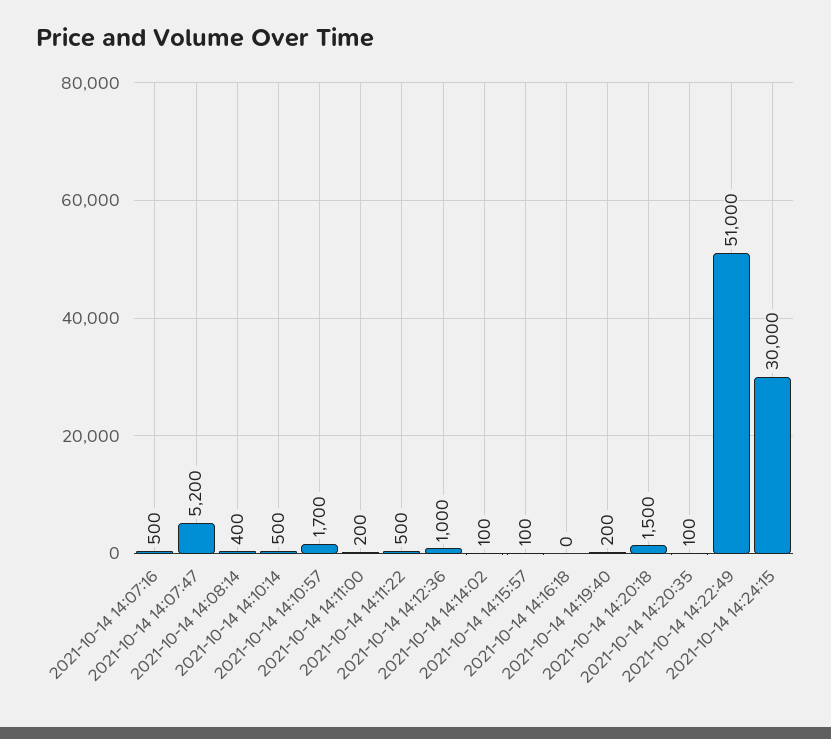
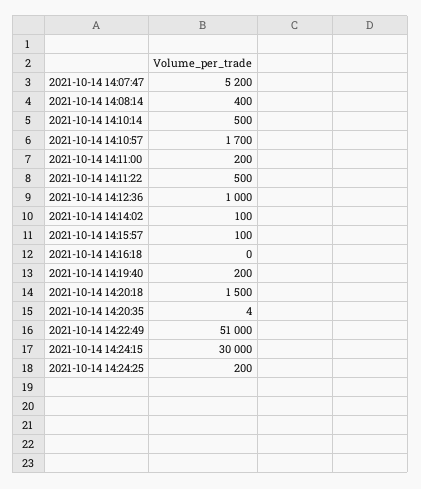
2021-10-14 14:07:16: 500 -> none
2021-10-14 14:20:35: 100 -> 4
2021-10-14 14:24:25: none -> 200

